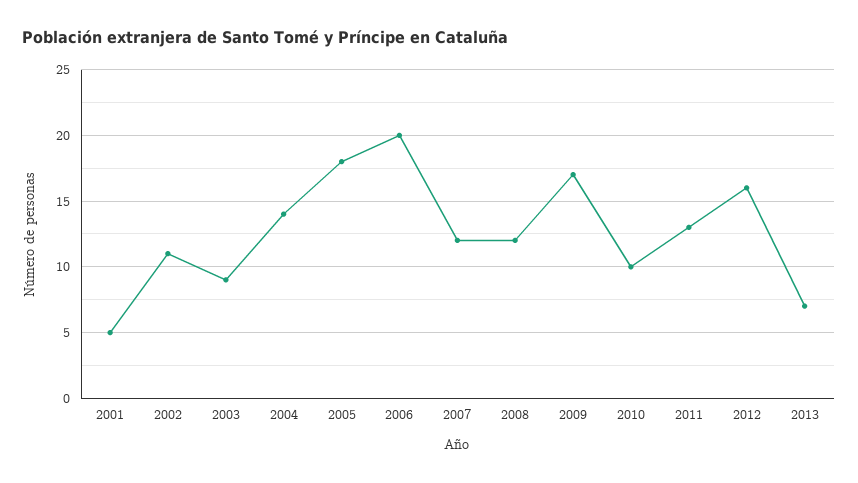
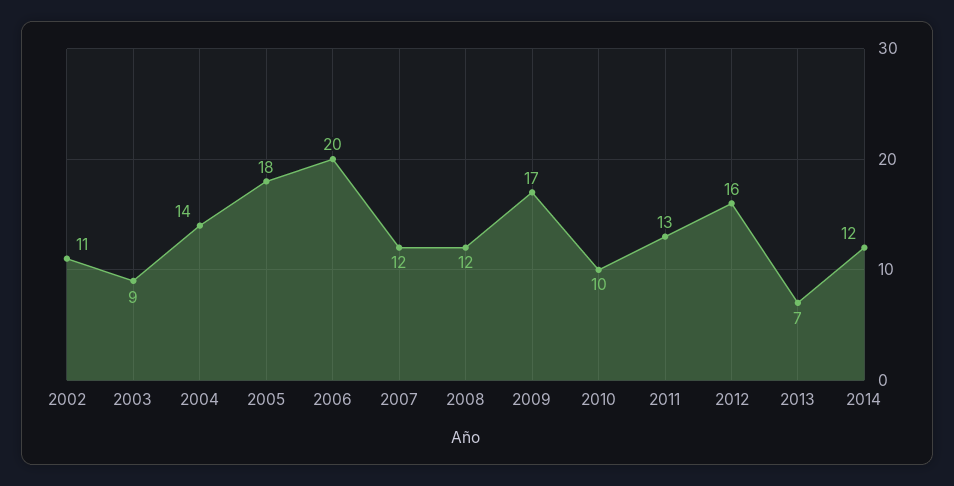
2001: 5 -> none
2014: none -> 12

